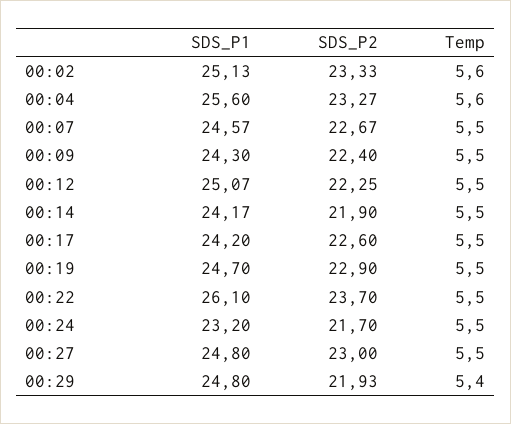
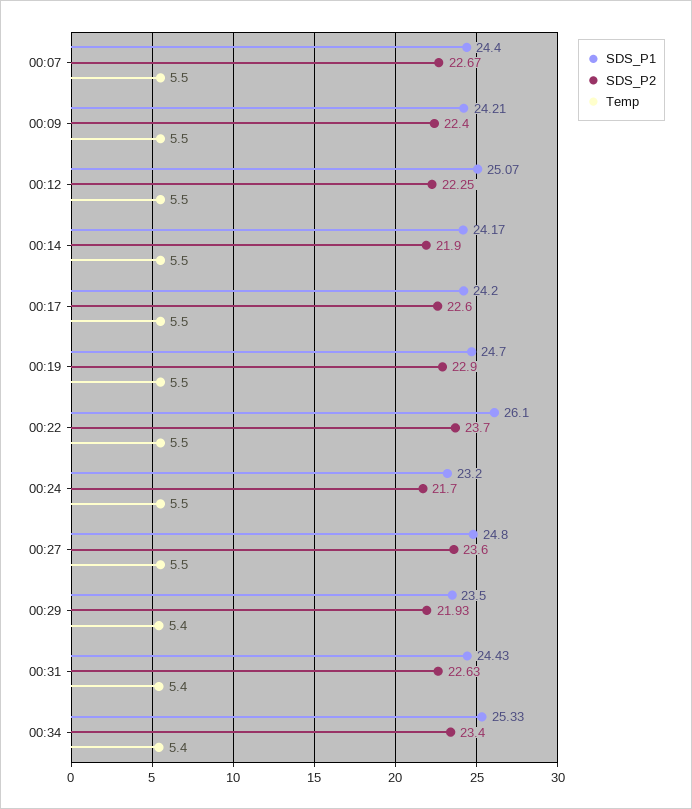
SDS_P1, 00:02: 25.13 -> none
SDS_P2, 00:02: 23.33 -> none
Temp, 00:02: 5.6 -> none
SDS_P1, 00:04: 25.6 -> none
SDS_P2, 00:04: 23.27 -> none
Temp, 00:04: 5.6 -> none
SDS_P1, 00:07: 24.57 -> 24.4
SDS_P1, 00:09: 24.3 -> 24.21
SDS_P2, 00:27: 23 -> 23.6
SDS_P1, 00:29: 24.8 -> 23.5
SDS_P1, 00:31: none -> 24.43
SDS_P2, 00:31: none -> 22.63
Temp, 00:31: none -> 5.4
SDS_P1, 00:34: none -> 25.33
SDS_P2, 00:34: none -> 23.4
Temp, 00:34: none -> 5.4

